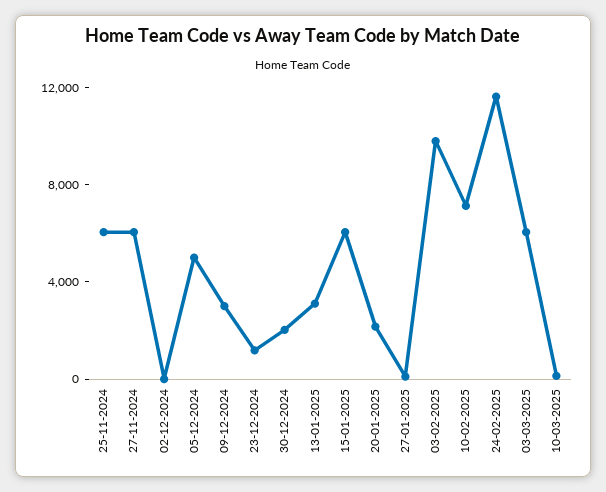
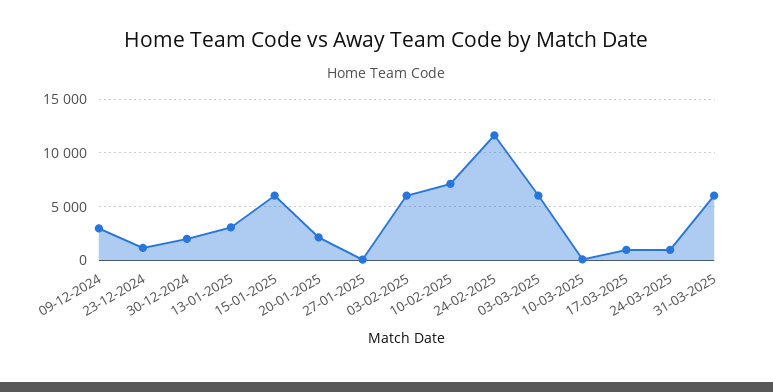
25-11-2024: 6000 -> none
27-11-2024: 6000 -> none
02-12-2024: 0 -> none
05-12-2024: 5000 -> none
03-02-2025: 10000 -> 6000
17-03-2025: none -> 1000
24-03-2025: none -> 1000
31-03-2025: none -> 6000

